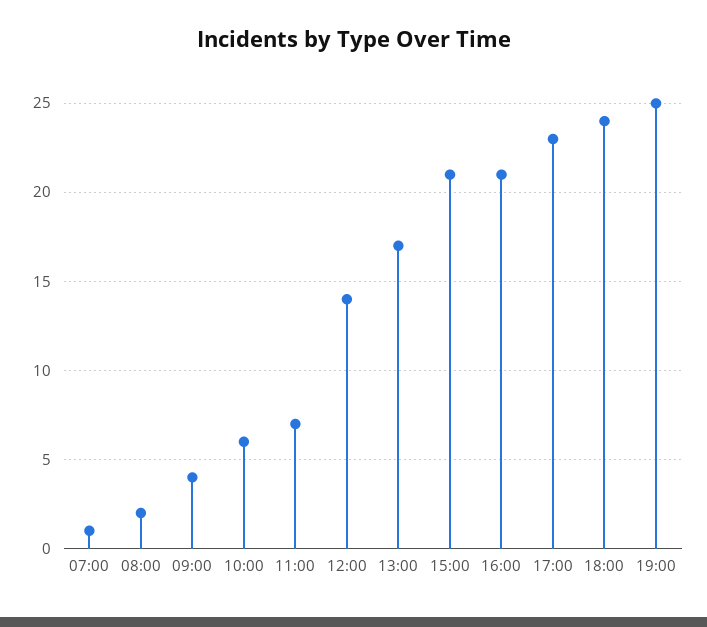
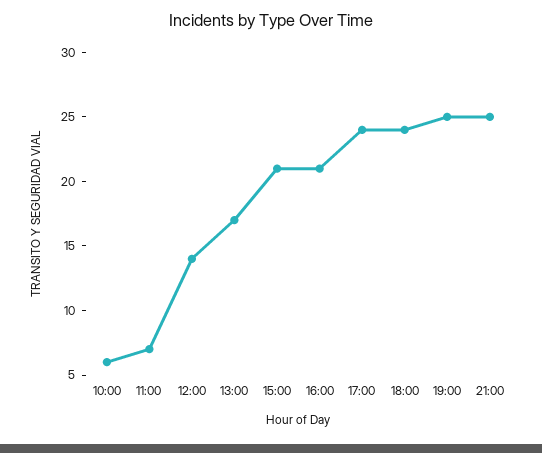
07:00: 1 -> none
08:00: 2 -> none
09:00: 4 -> none
17:00: 23 -> 24
21:00: none -> 25

